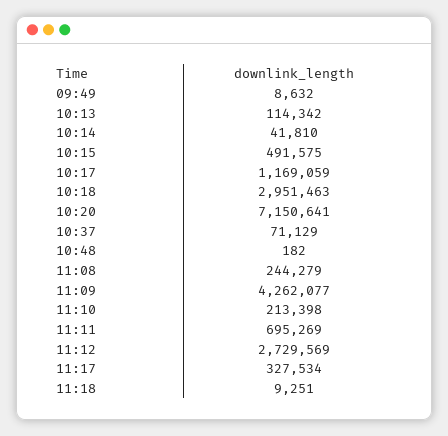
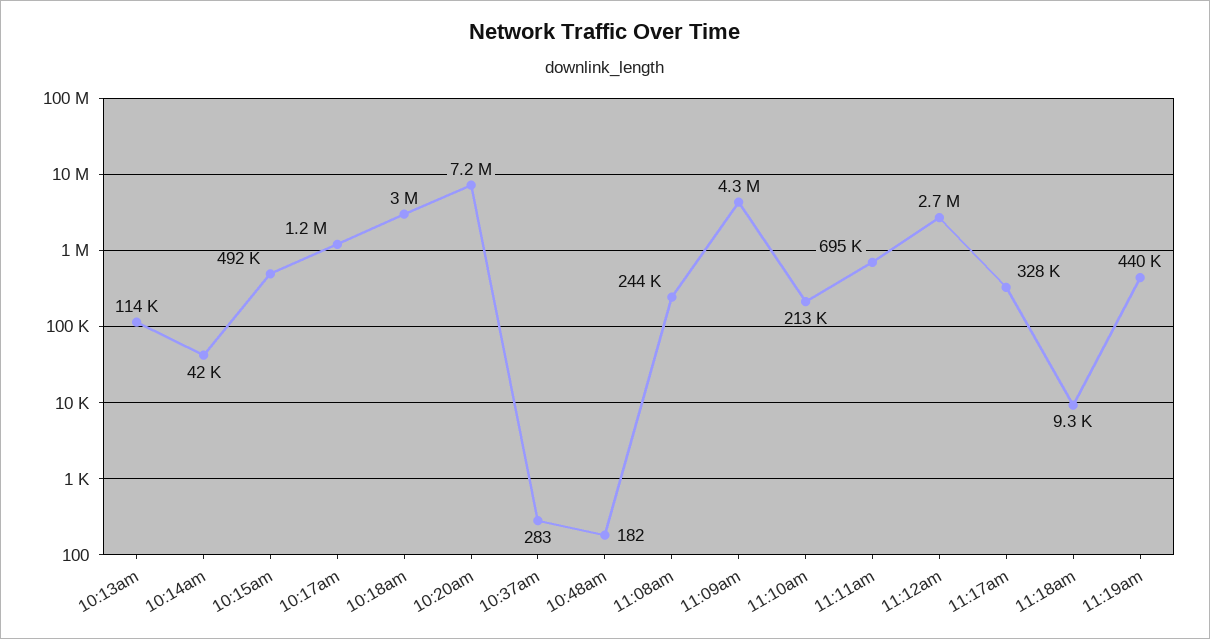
09:49: 8632 -> none
10:37: 71129 -> 283
11:19am: none -> 440000

